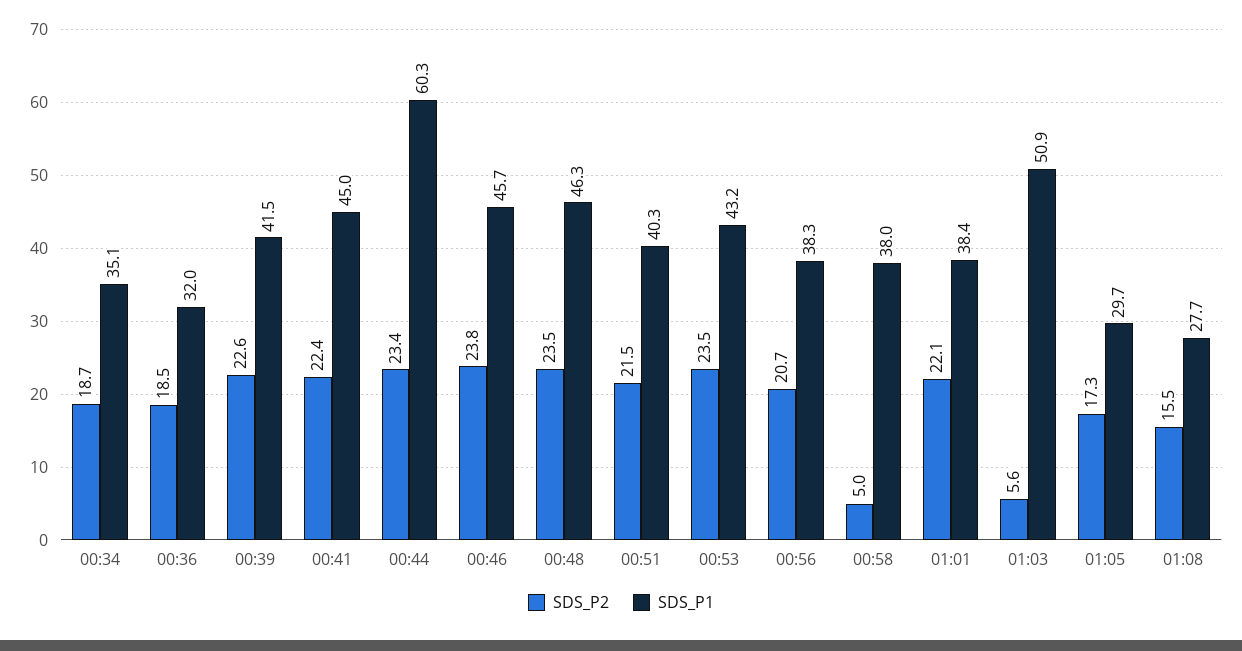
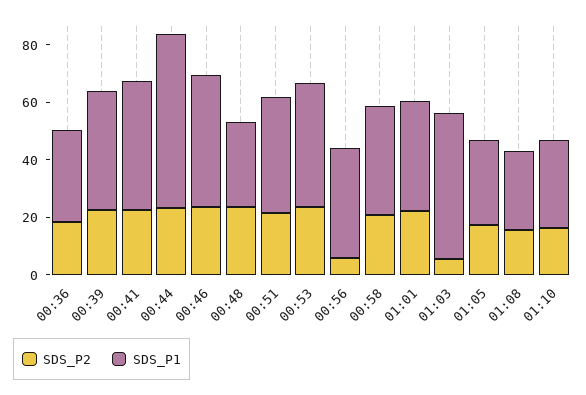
SDS_P2, 00:34: 18.7 -> none
SDS_P1, 00:34: 35.1 -> none
SDS_P1, 00:48: 46.3 -> 30
SDS_P2, 00:56: 20.7 -> 5
SDS_P2, 00:58: 5 -> 20
SDS_P2, 01:10: none -> 15
SDS_P1, 01:10: none -> 30

